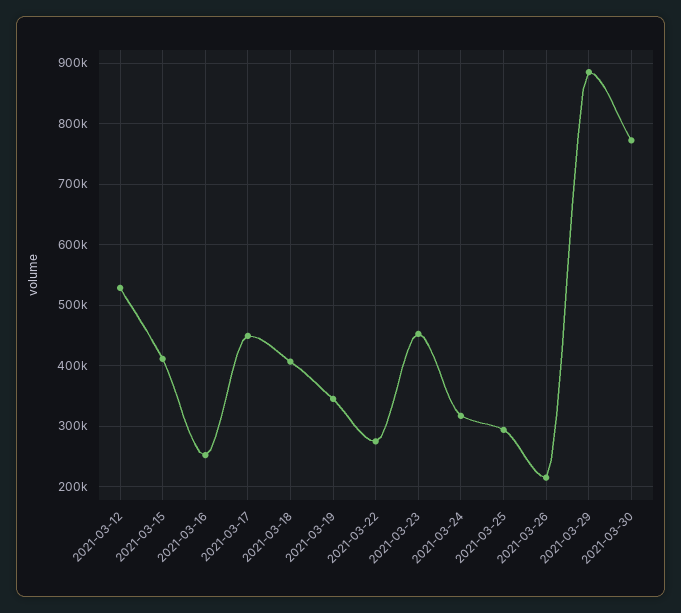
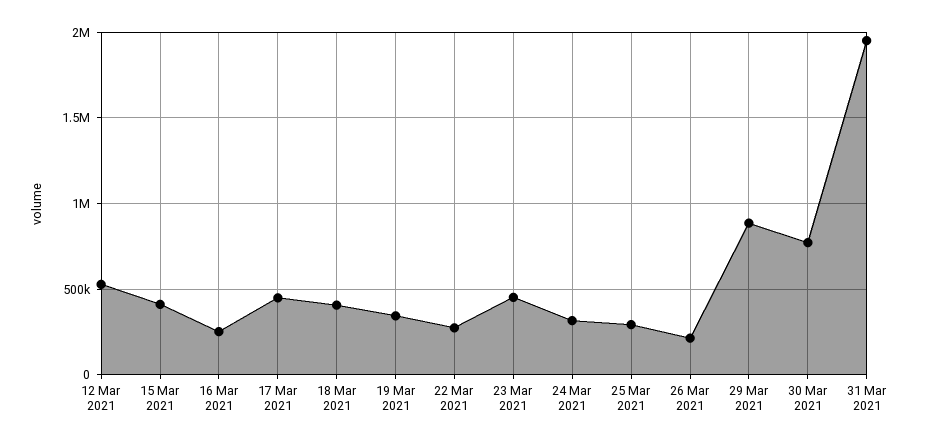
31 Mar 2021: none -> 1950000

